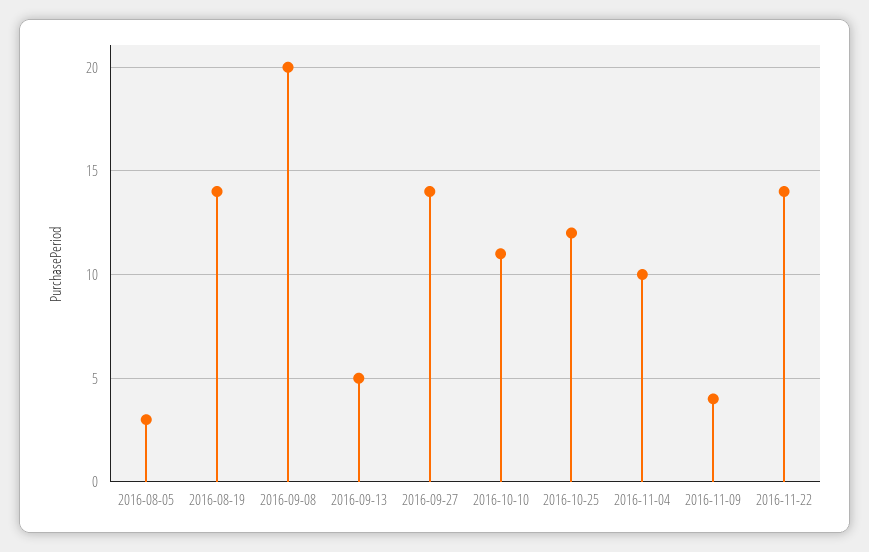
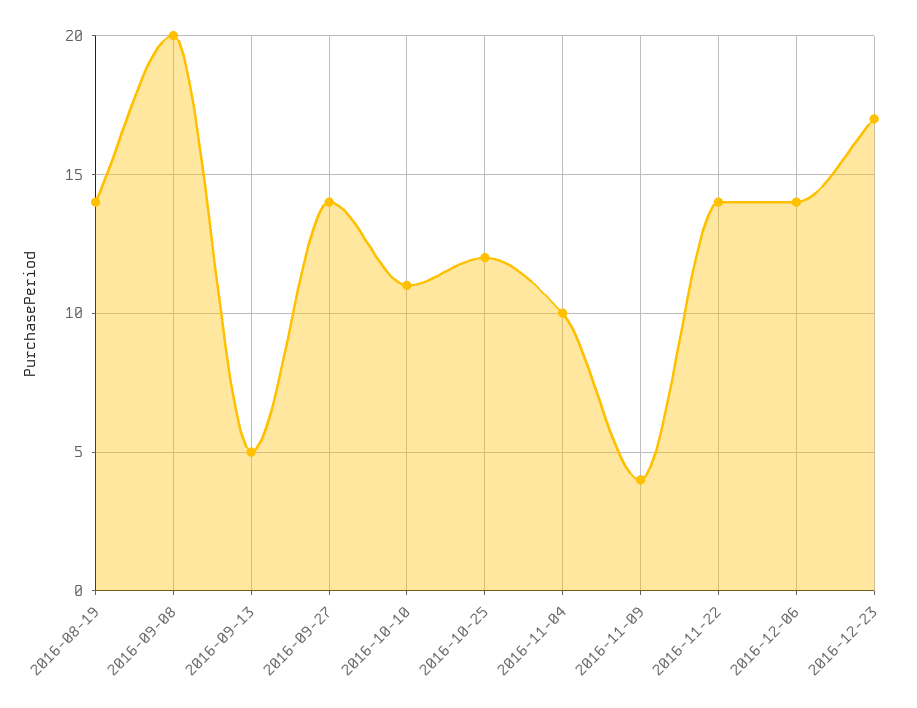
2016-08-05: 3 -> none
2016-12-06: none -> 14
2016-12-23: none -> 17

